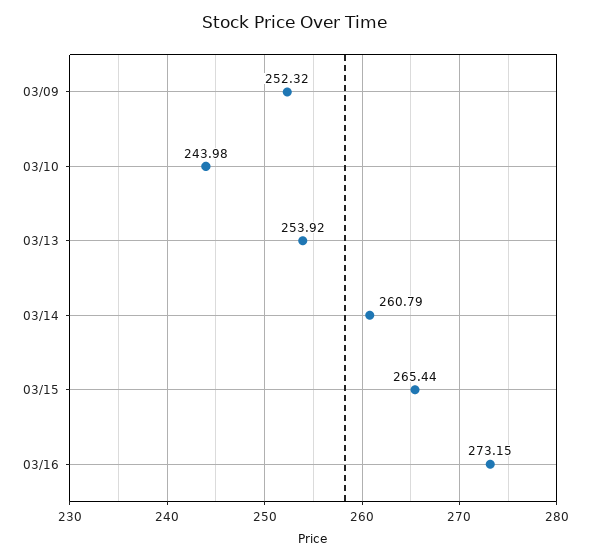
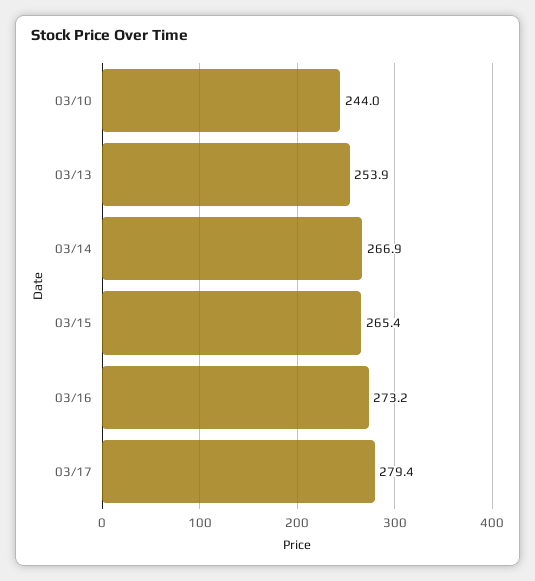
03/09: 252.32 -> none
03/14: 260.79 -> 266.9
03/17: none -> 279.4

